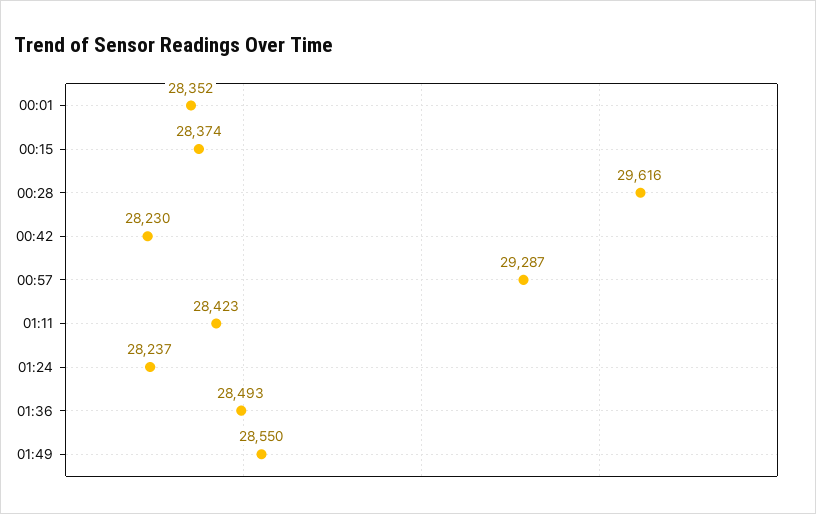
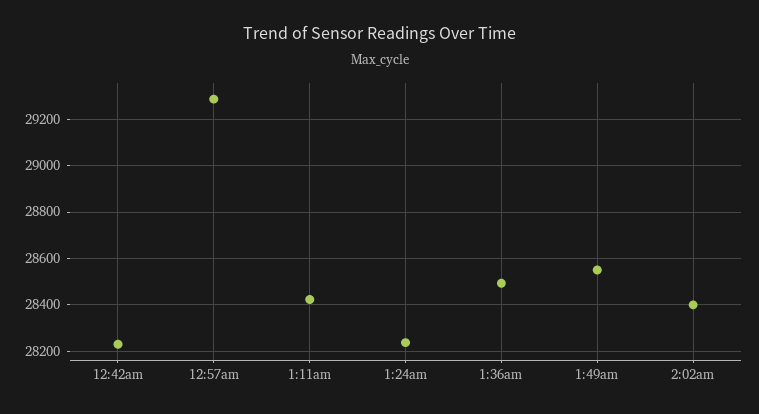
00:01: 28352 -> none
00:15: 28374 -> none
00:28: 29616 -> none
2:02am: none -> 28400

